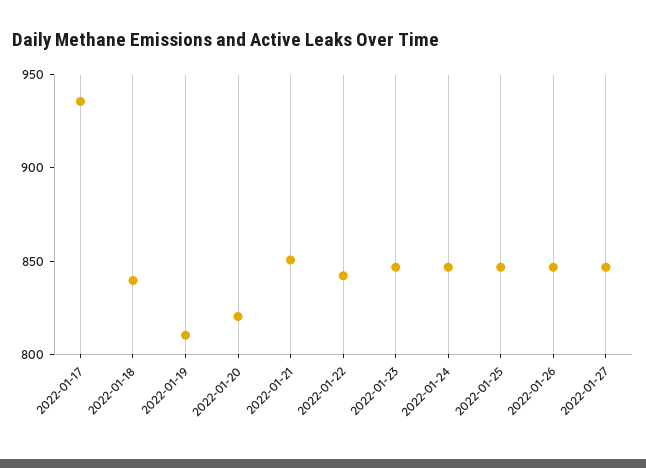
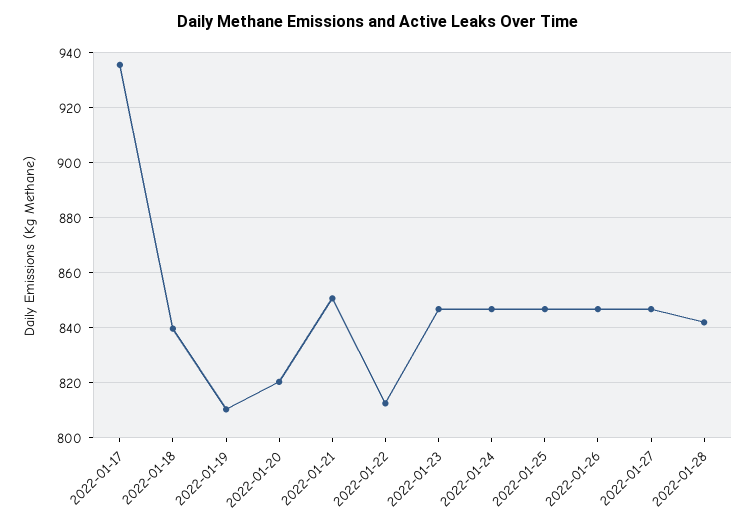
2022-01-22: 840 -> 812.5
2022-01-28: none -> 842.5

